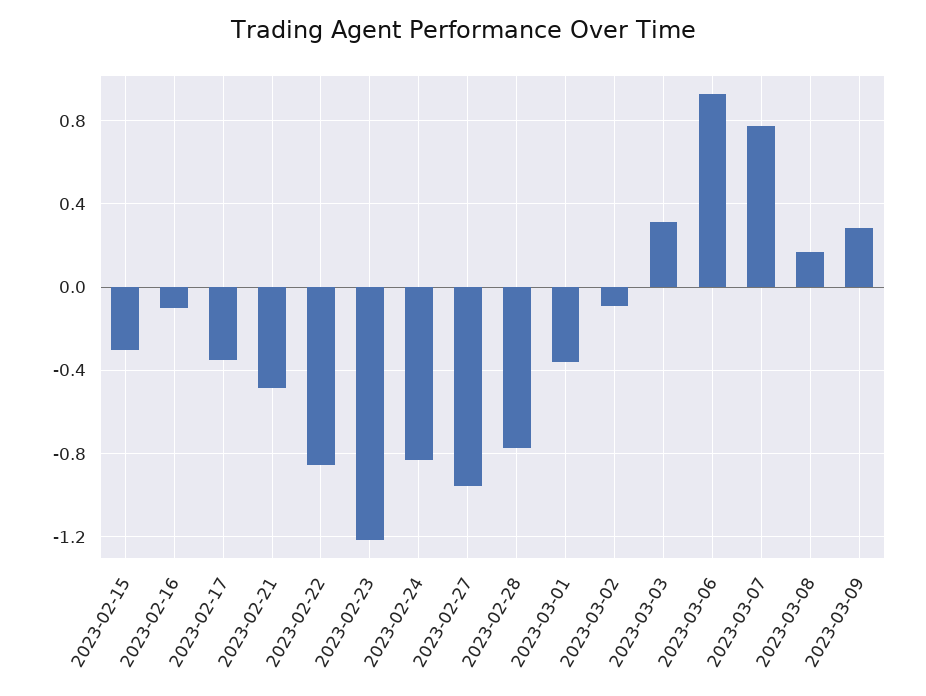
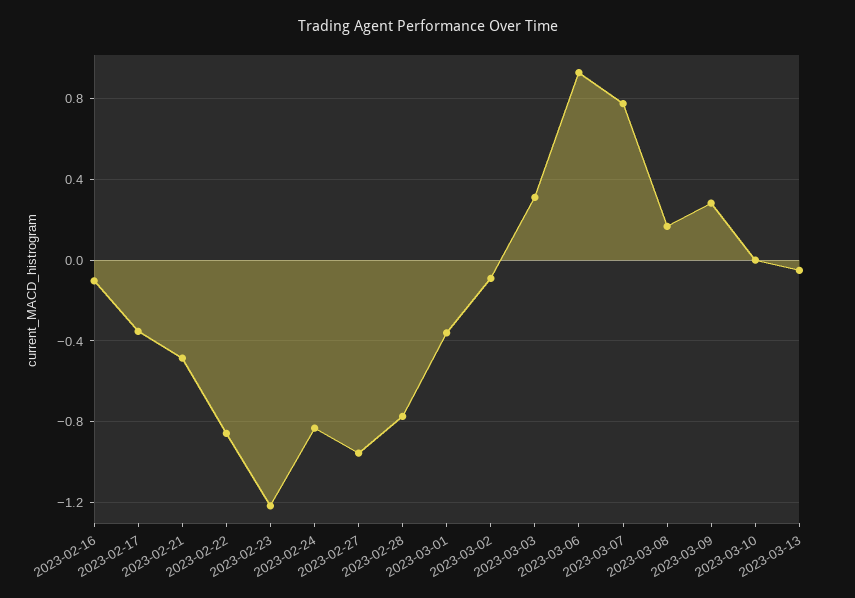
2023-02-15: -0.3 -> none
2023-03-10: none -> 0
2023-03-13: none -> -0.05

